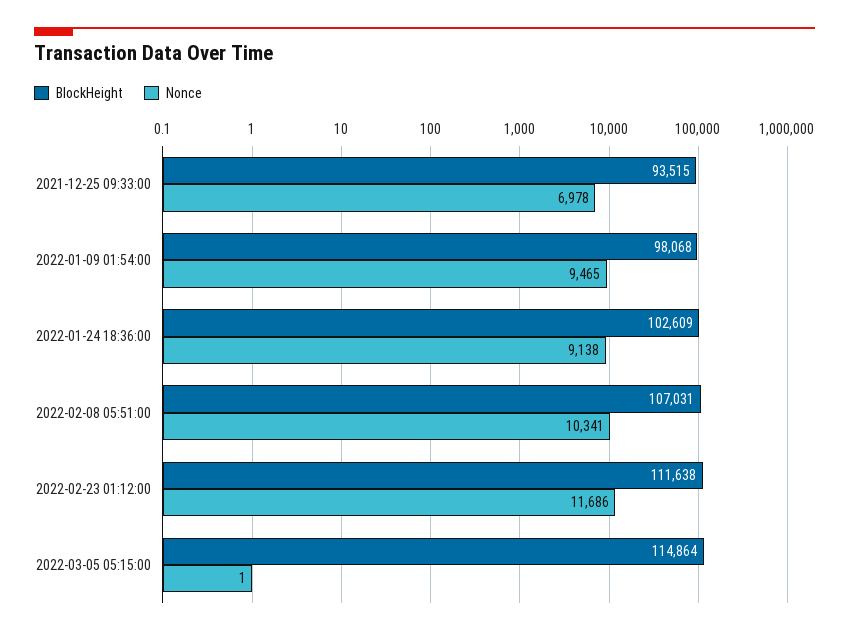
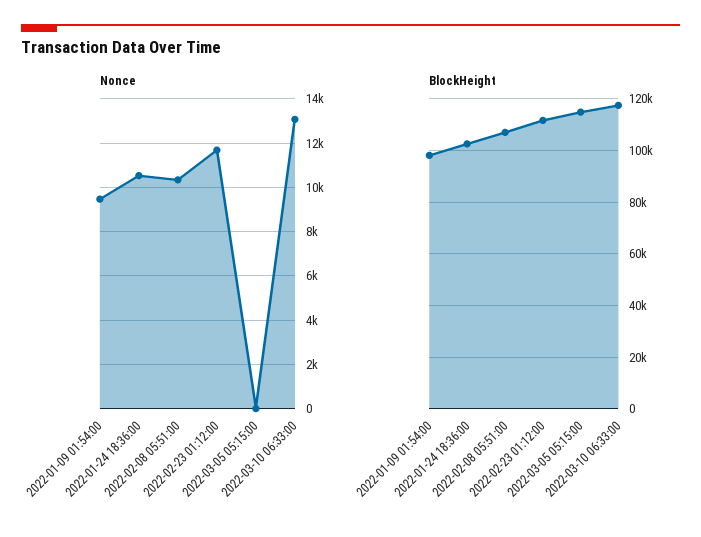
BlockHeight, 2021-12-25 09:33:00: 93515 -> none
Nonce, 2021-12-25 09:33:00: 6978 -> none
Nonce, 2022-01-24 18:36:00: 9138 -> 10500
Nonce, 2022-03-10 06:33:00: none -> 13000
BlockHeight, 2022-03-10 06:33:00: none -> 117500

